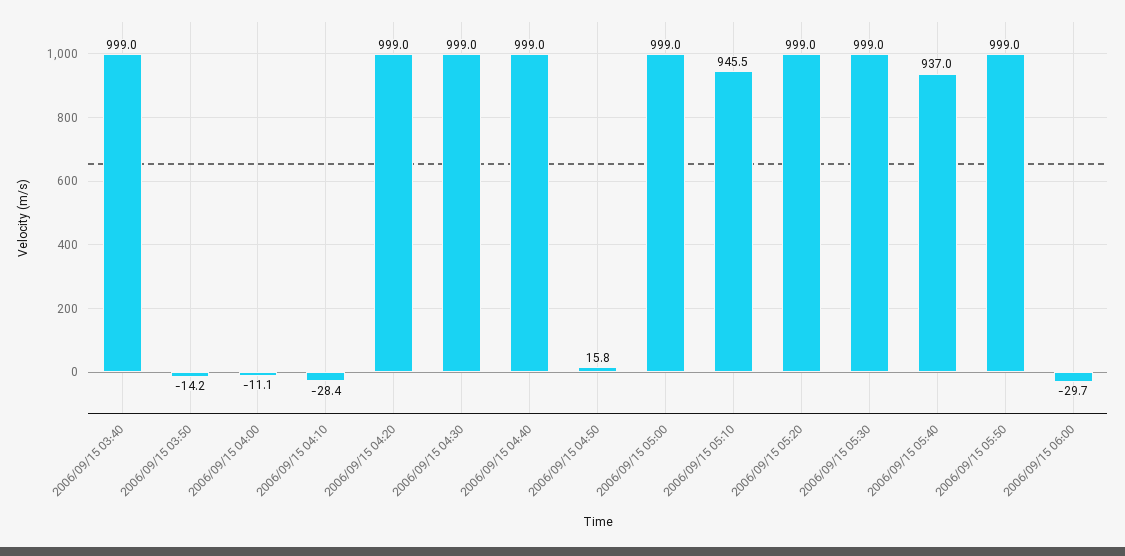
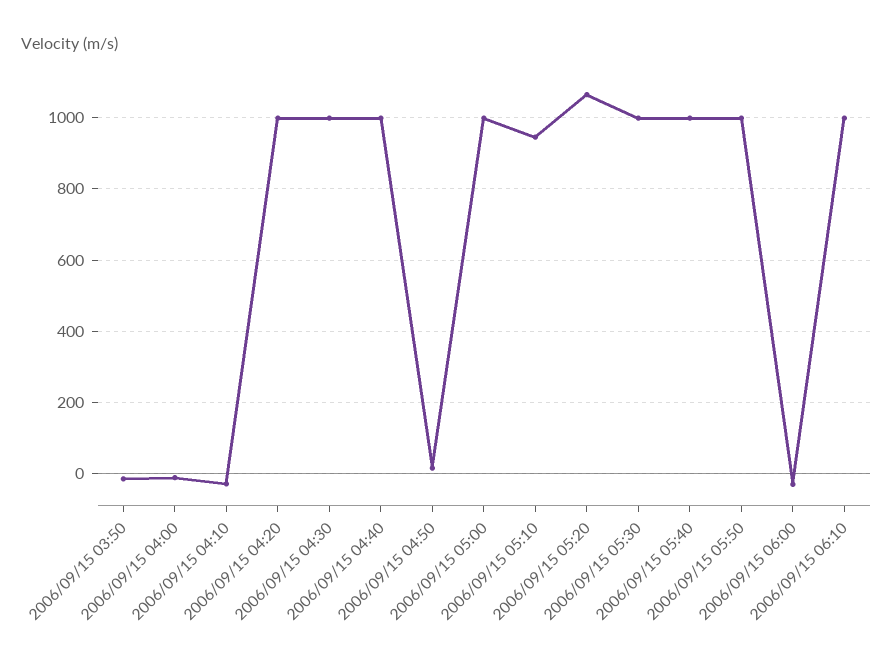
2006/09/15 03:40: 999 -> none
2006/09/15 05:20: 999 -> 1060
2006/09/15 05:40: 937 -> 1000
2006/09/15 06:10: none -> 1000

